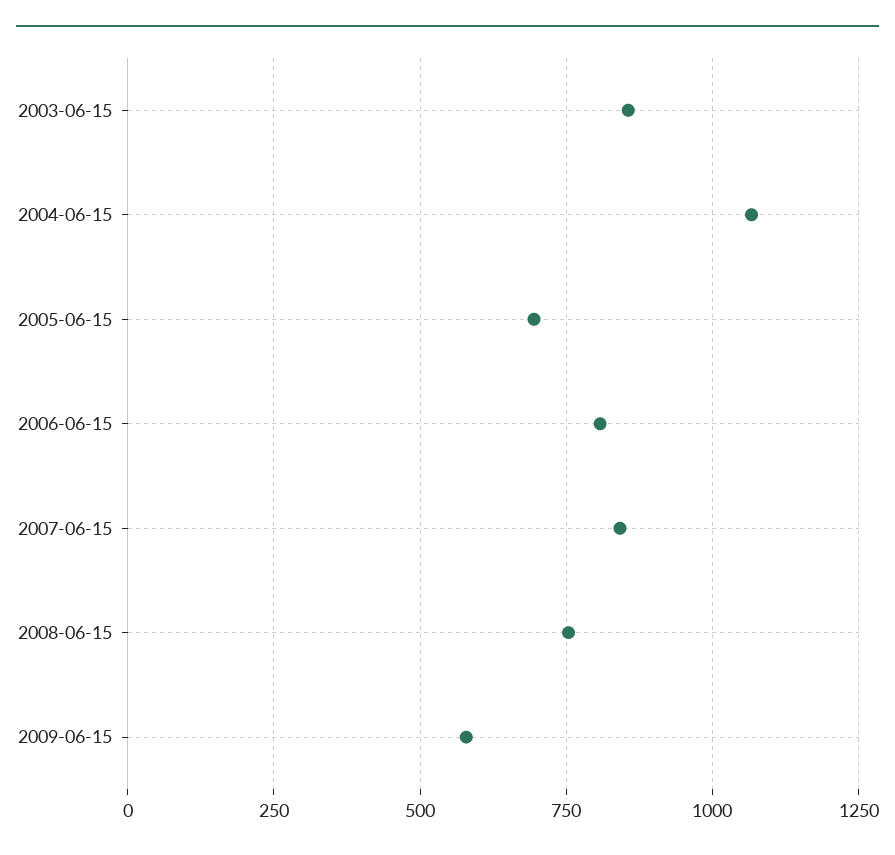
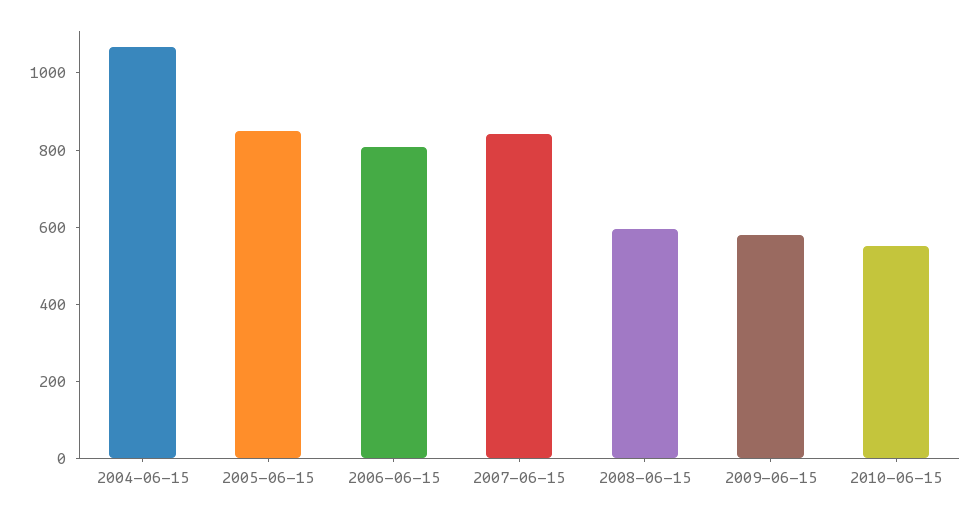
2003-06-15: 850 -> none
2005-06-15: 700 -> 850
2008-06-15: 750 -> 600
2010-06-15: none -> 550

